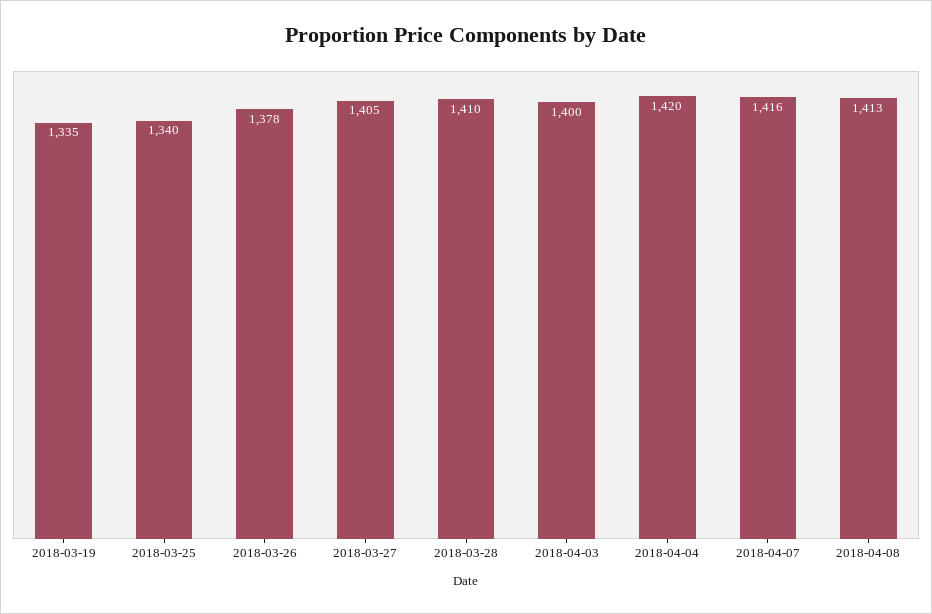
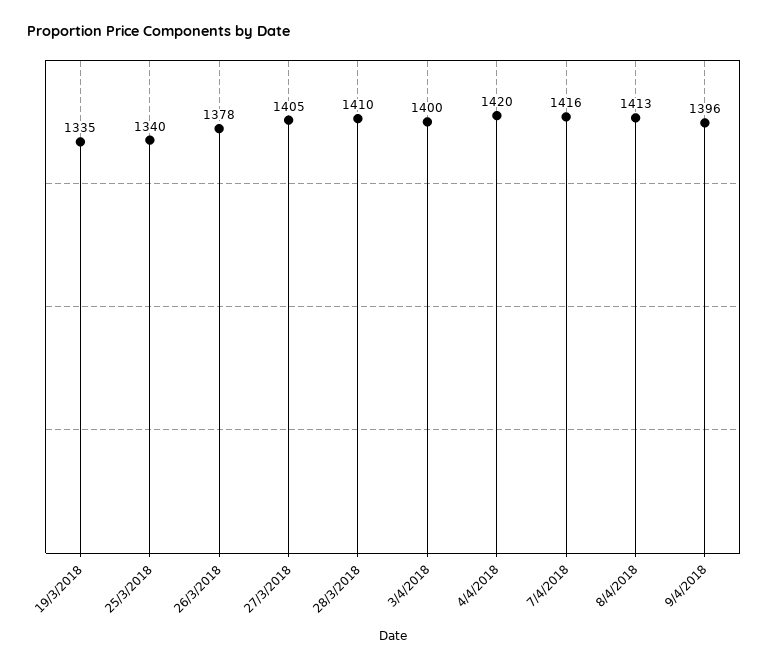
9/4/2018: none -> 1396

